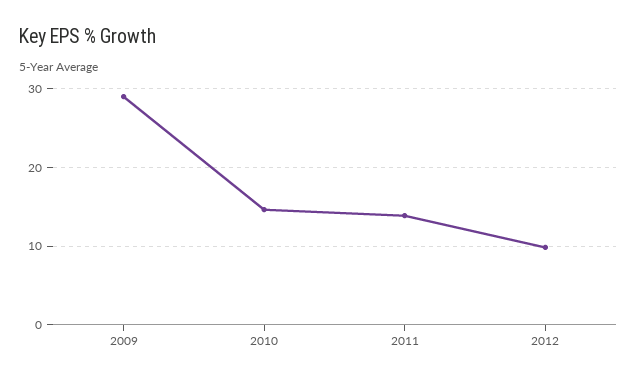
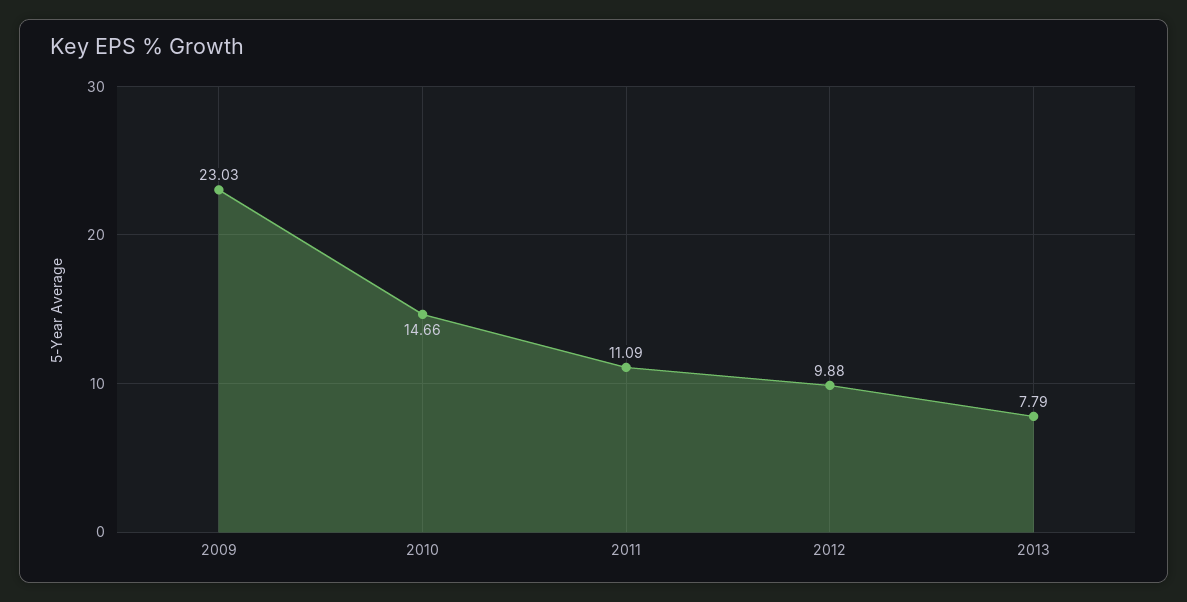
2009: 29 -> 23.03
2011: 14 -> 11.09
2013: none -> 7.79

